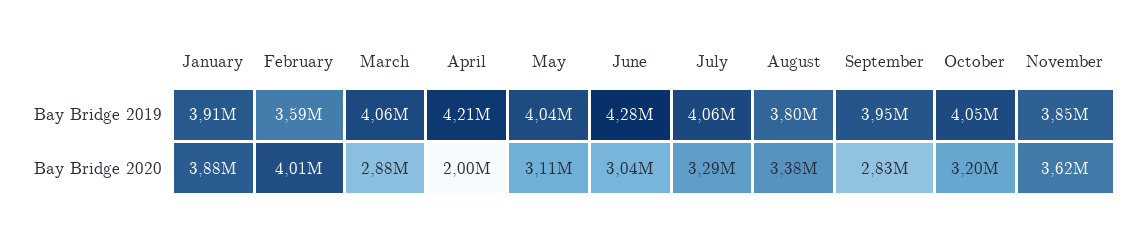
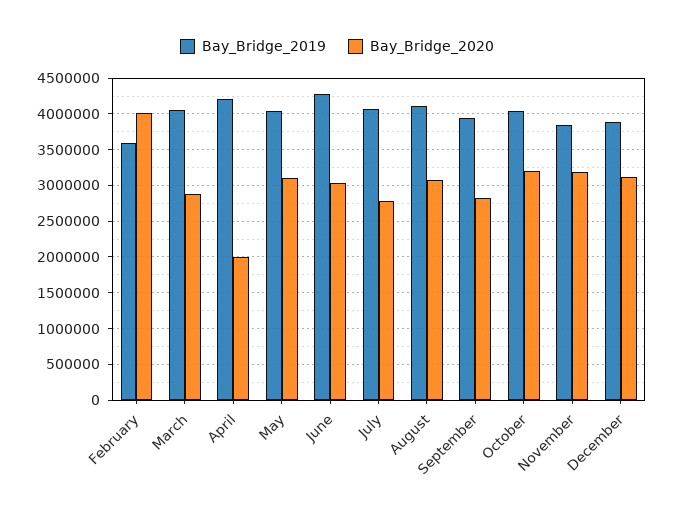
Bay Bridge 2019, January: 3910000 -> none
Bay Bridge 2019, August: 3800000 -> 4100000
Bay Bridge 2020, January: 3880000 -> none
Bay Bridge 2020, July: 3290000 -> 2800000
Bay Bridge 2020, August: 3380000 -> 3100000
Bay Bridge 2020, November: 3620000 -> 3200000
Bay Bridge 2019, December: none -> 3900000
Bay Bridge 2020, December: none -> 3100000

